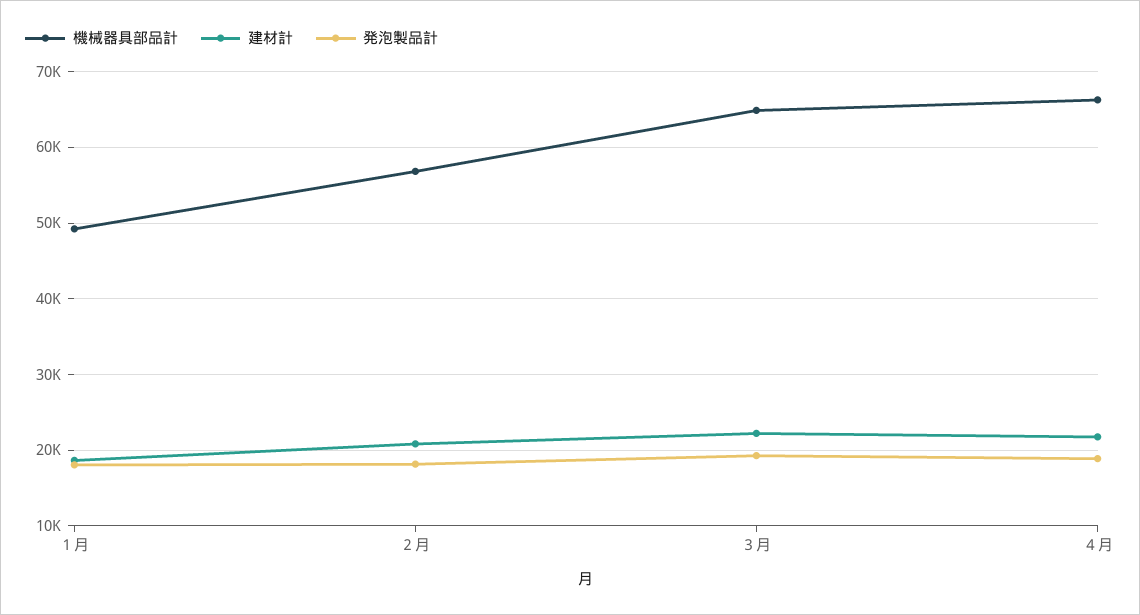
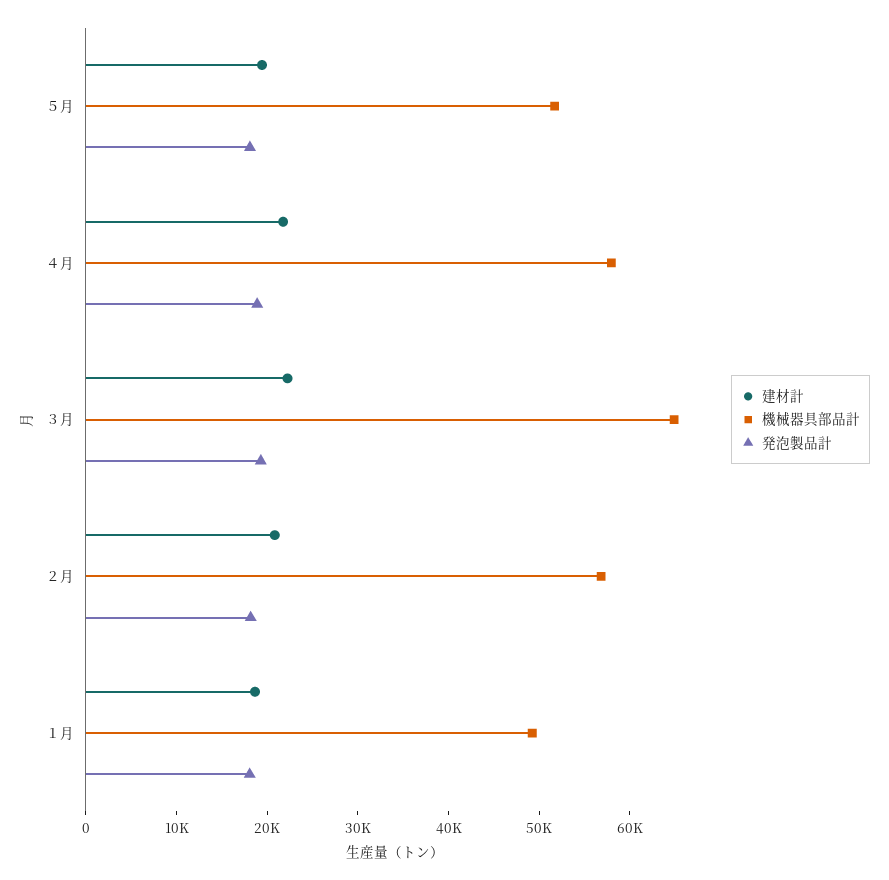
機械器具部品計, ４月: 66000 -> 58000
建材計, ５月: none -> 20000
機械器具部品計, ５月: none -> 52000
発泡製品計, ５月: none -> 18000

